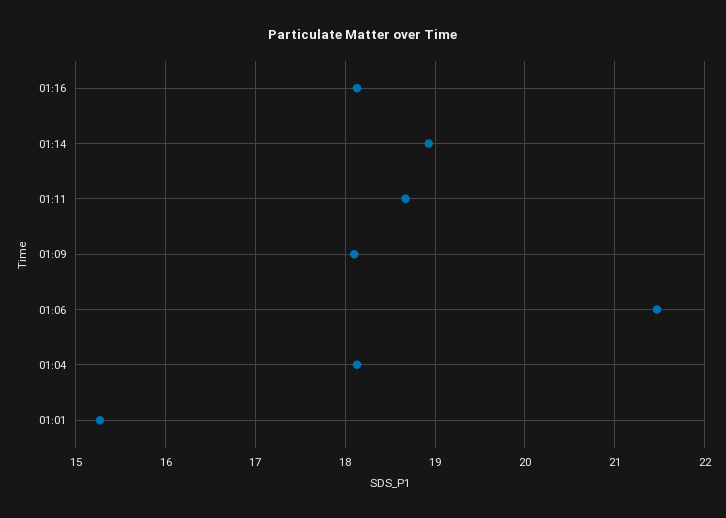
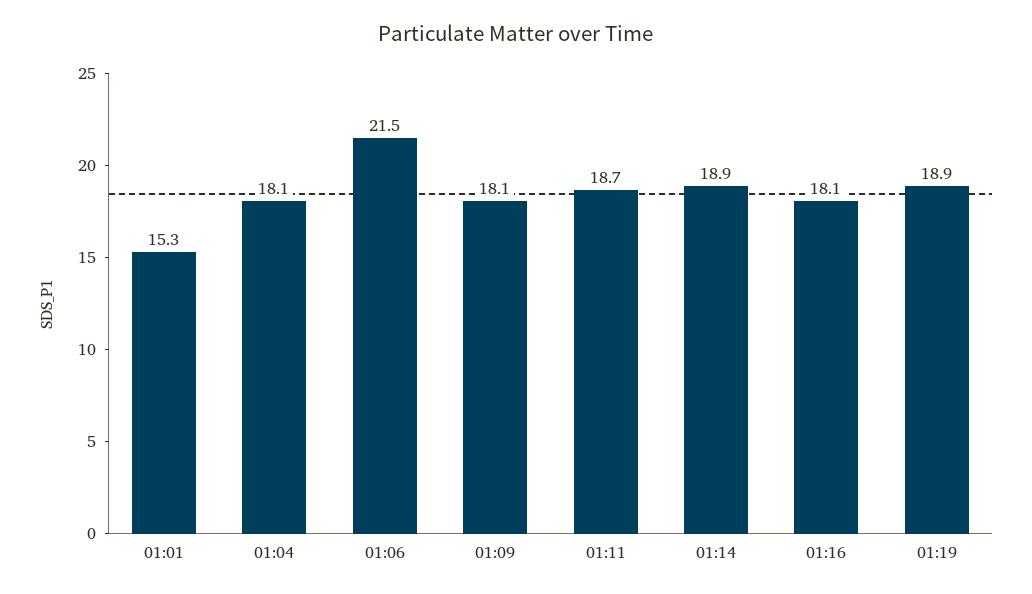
01:19: none -> 18.9

